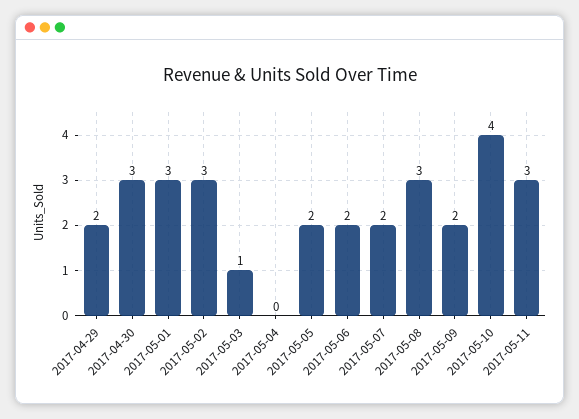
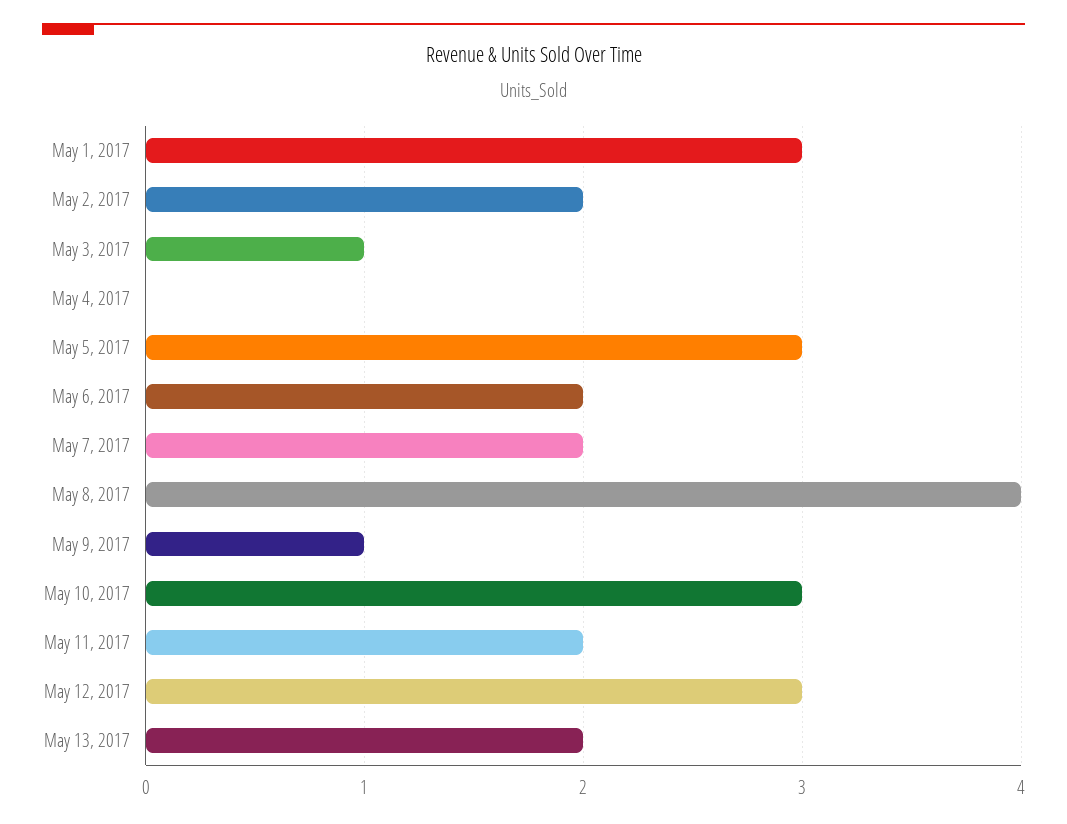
2017-04-29: 2 -> none
2017-04-30: 3 -> none
2017-05-02: 3 -> 2
2017-05-05: 2 -> 3
2017-05-08: 3 -> 4
2017-05-09: 2 -> 1
2017-05-10: 4 -> 3
2017-05-11: 3 -> 2
May 12, 2017: none -> 3
May 13, 2017: none -> 2

